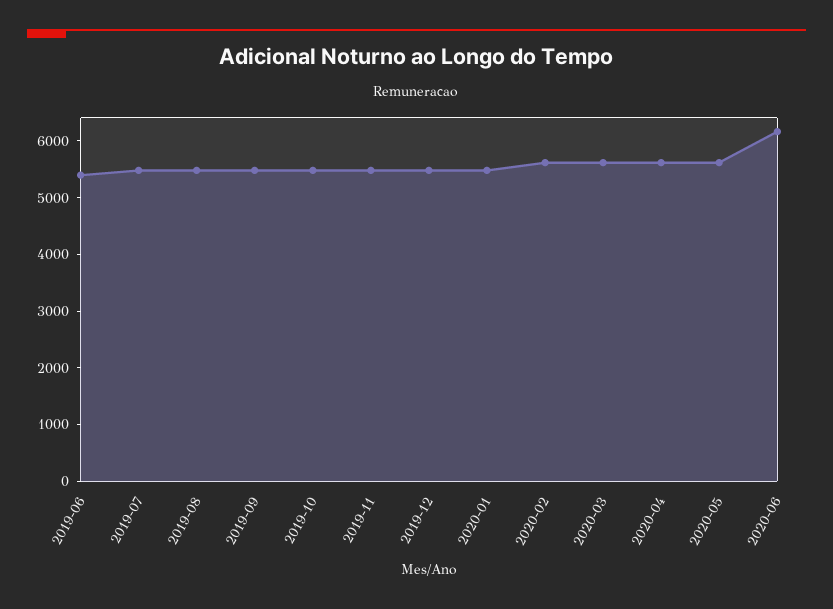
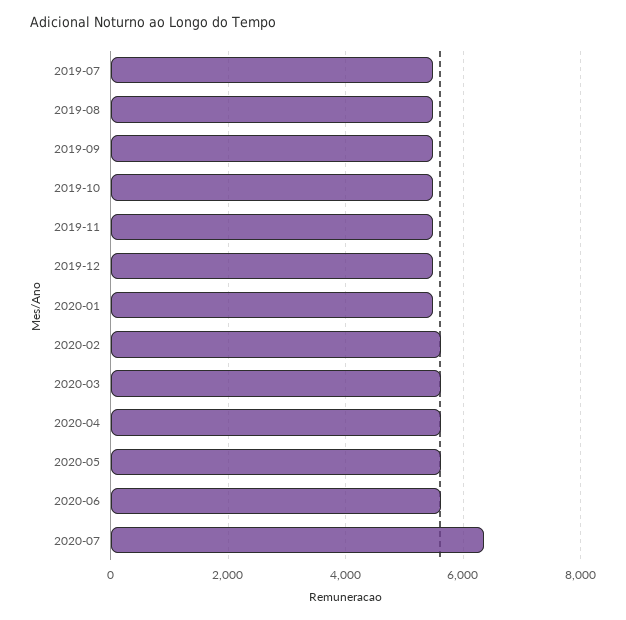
2019-06: 5400 -> none
2020-06: 6200 -> 5600
2020-07: none -> 6400

